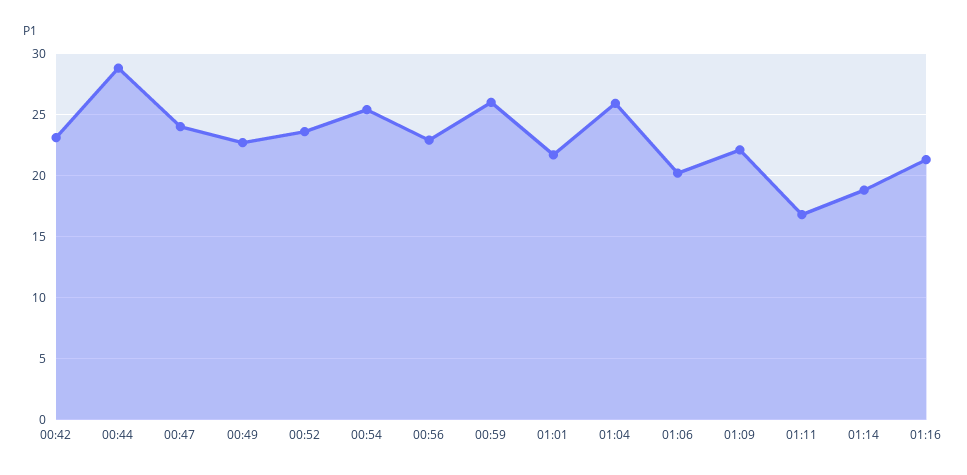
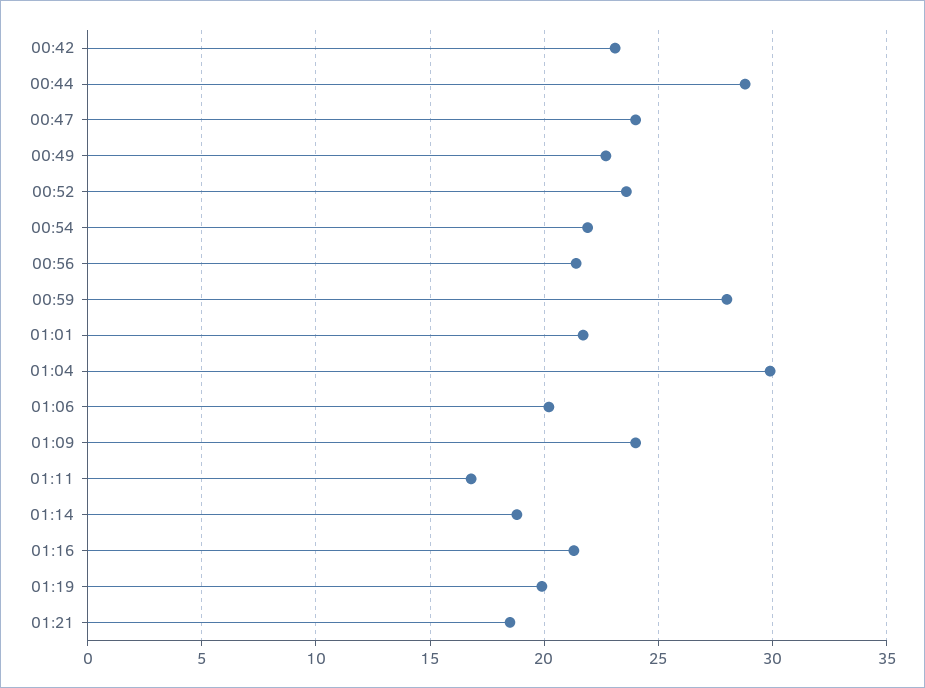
00:54: 25.5 -> 22
00:56: 23 -> 21.5
00:59: 26 -> 28
01:04: 26 -> 30
01:09: 22 -> 24
01:19: none -> 20
01:21: none -> 18.5

